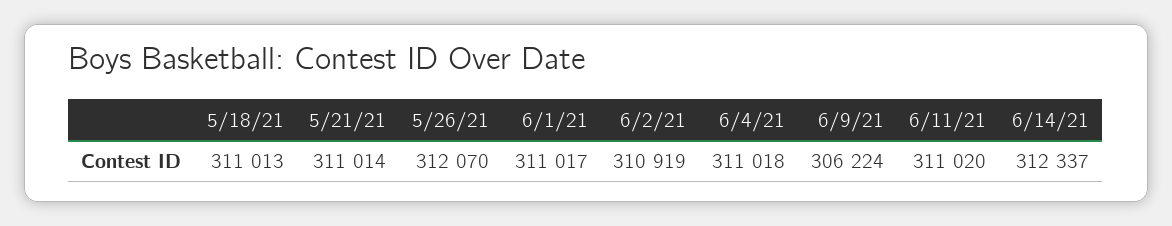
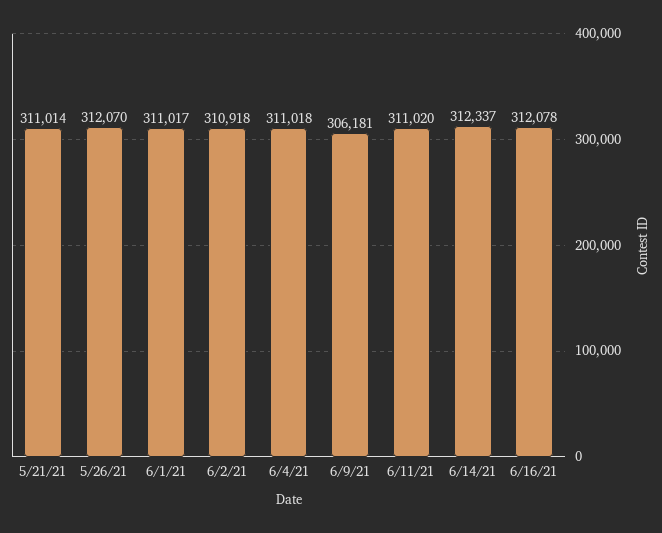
5/18/21: 311013 -> none
6/2/21: 310919 -> 310918
6/9/21: 306224 -> 306181
6/16/21: none -> 312078

